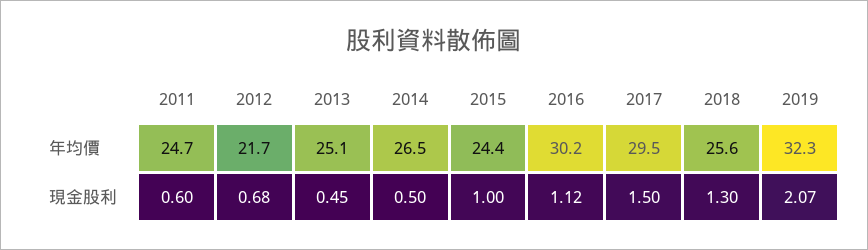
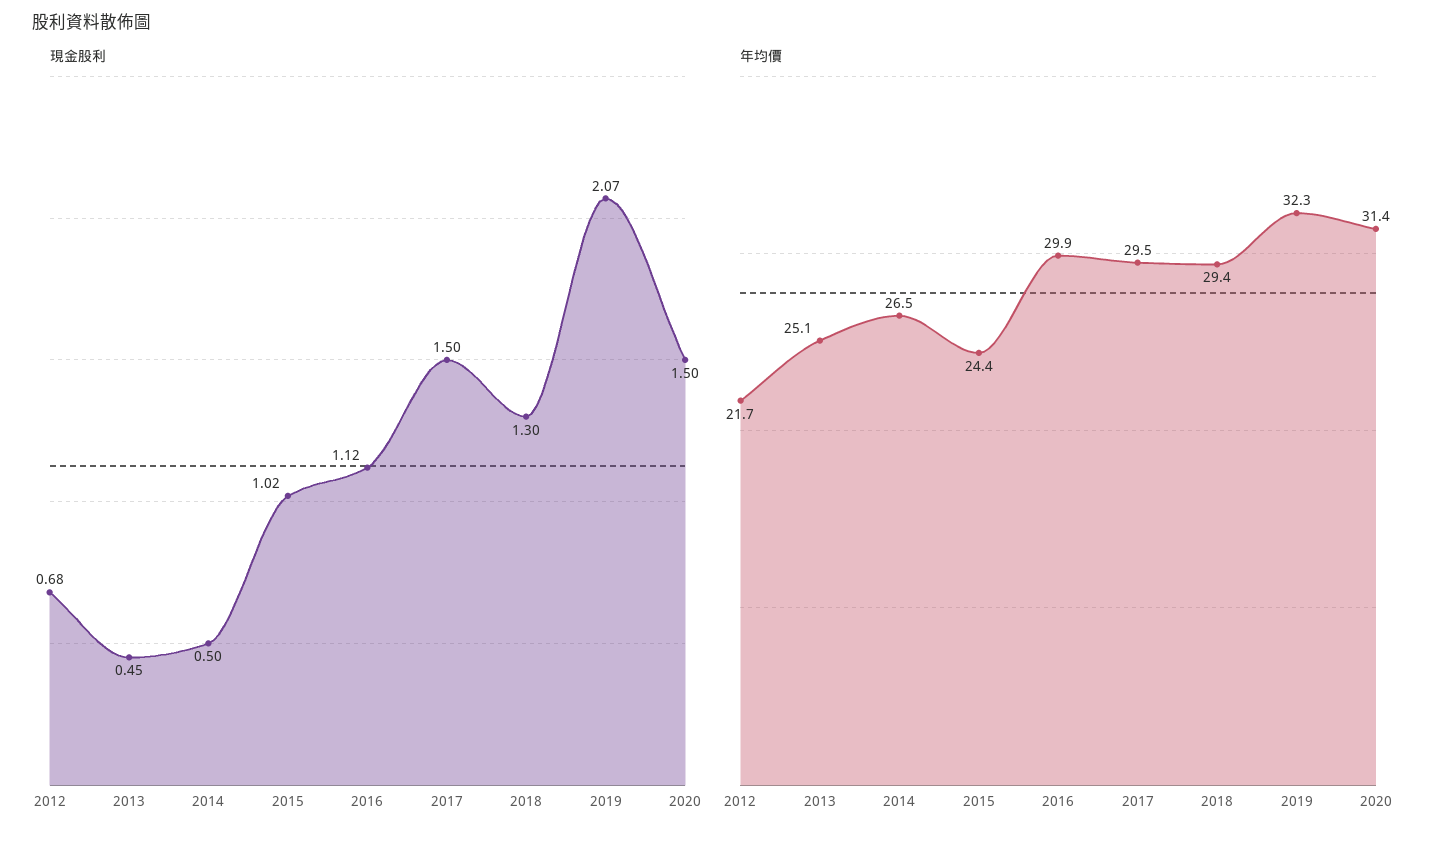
年均價, 2011: 24.7 -> none
年均價, 2016: 30.2 -> 29.9
年均價, 2018: 25.6 -> 29.4
現金股利, 2011: 0.6 -> none
現金股利, 2015: 1 -> 1.02
現金股利, 2020: none -> 1.5
年均價, 2020: none -> 31.4

